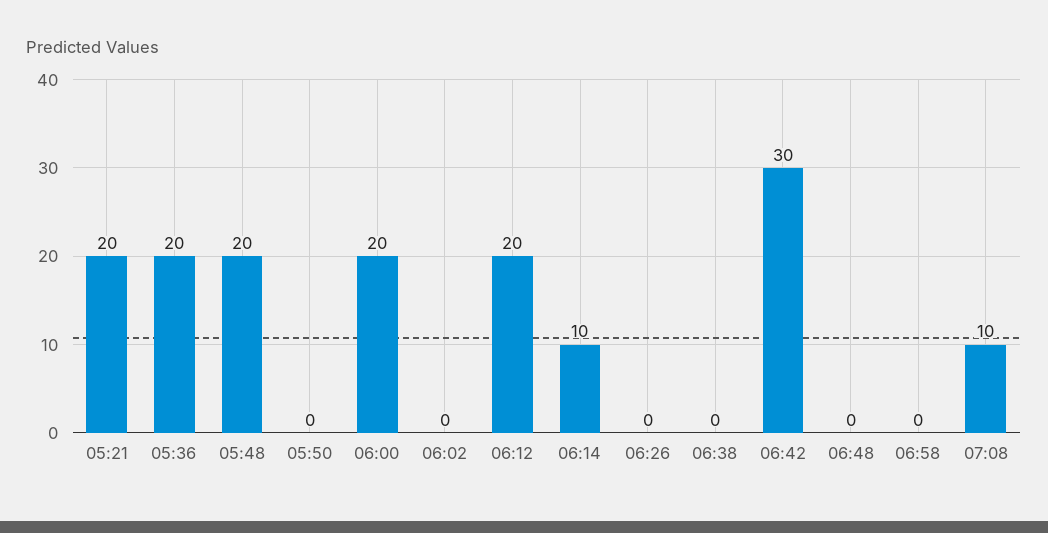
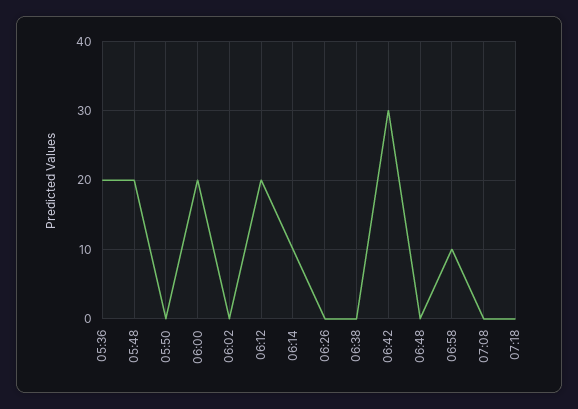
05:21: 20 -> none
06:58: 0 -> 10
07:08: 10 -> 0
07:18: none -> 0

